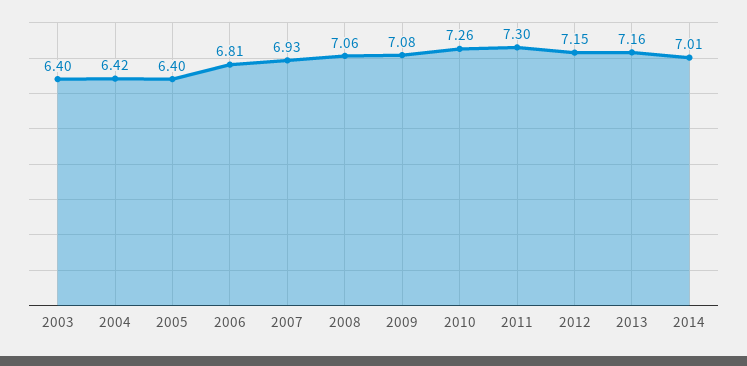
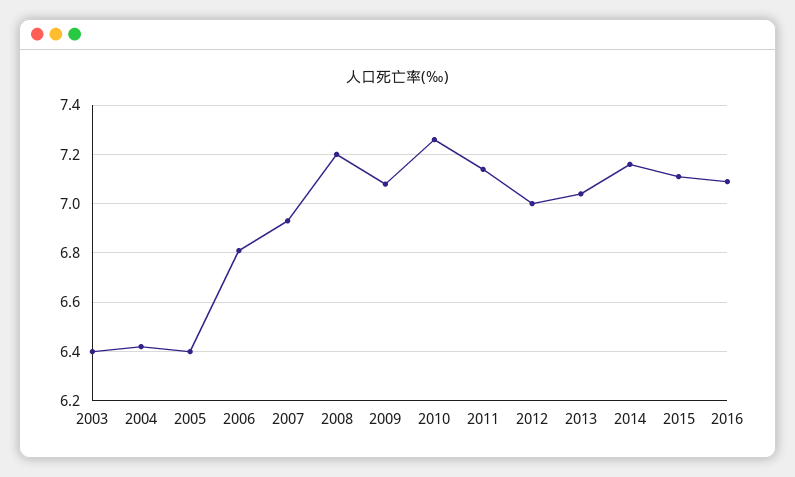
2008: 7.06 -> 7.2
2011: 7.3 -> 7.15
2012: 7.15 -> 7
2013: 7.16 -> 7.05
2014: 7.01 -> 7.15
2015: none -> 7.1
2016: none -> 7.1

